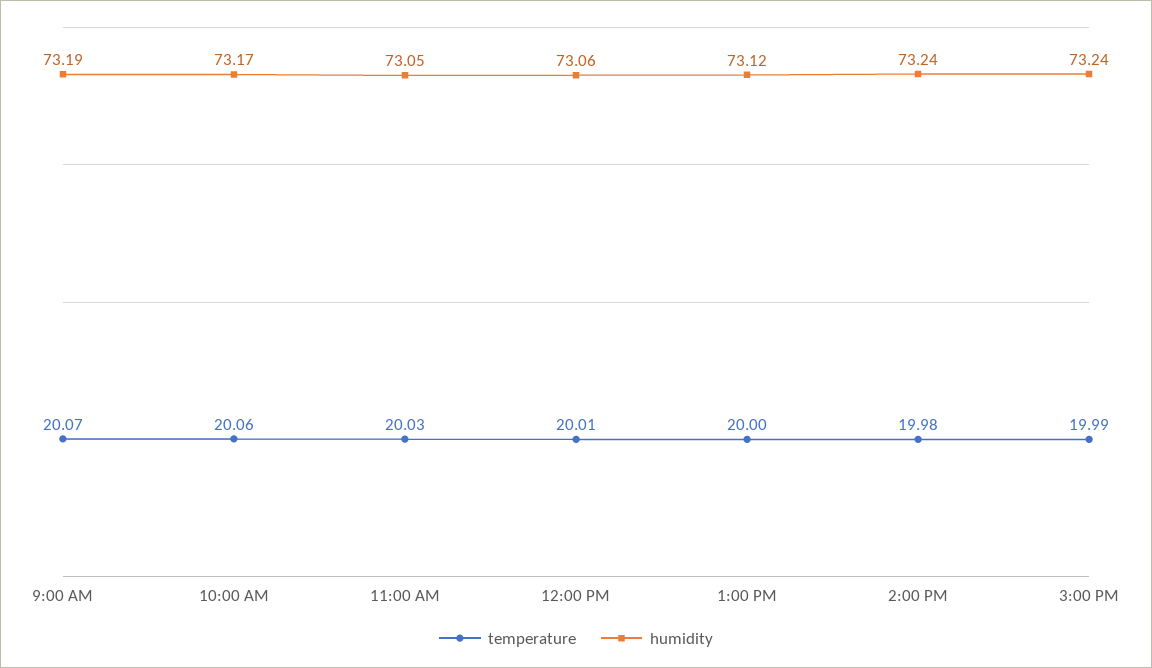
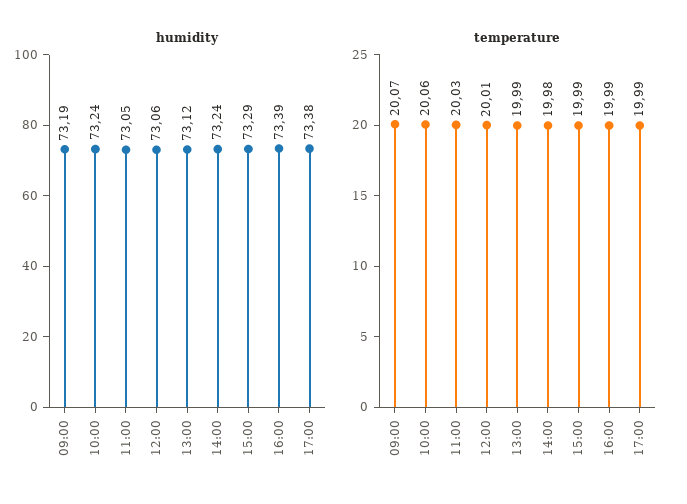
humidity, 10:00 AM: 73.17 -> 73.24
temperature, 1:00 PM: 20 -> 19.99
humidity, 3:00 PM: 73.24 -> 73.29
humidity, 16:00: none -> 73.39
humidity, 17:00: none -> 73.38
temperature, 16:00: none -> 19.99
temperature, 17:00: none -> 19.99

